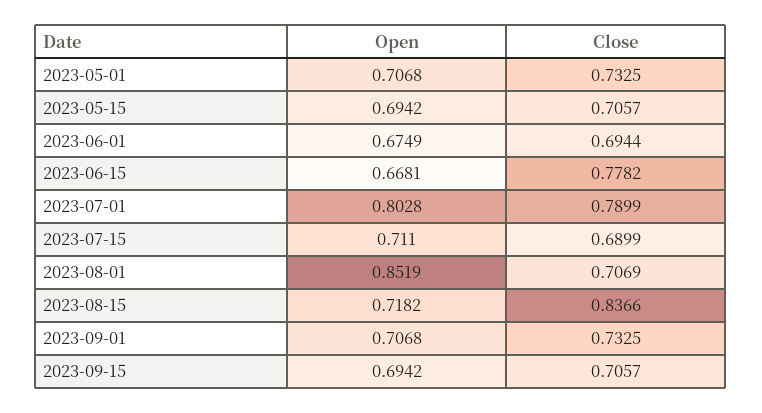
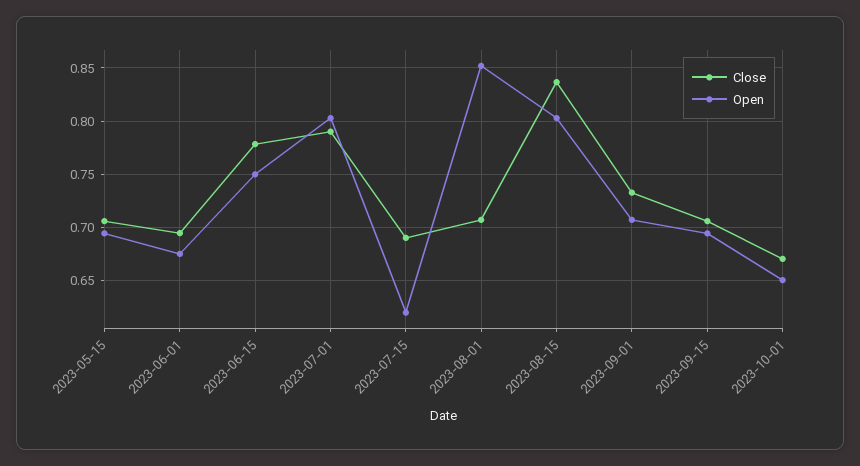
Open, 2023-05-01: 0.7068 -> none
Close, 2023-05-01: 0.7325 -> none
Open, 2023-06-15: 0.6681 -> 0.75
Open, 2023-07-15: 0.711 -> 0.62
Open, 2023-08-15: 0.7182 -> 0.8
Close, 2023-10-01: none -> 0.67
Open, 2023-10-01: none -> 0.65

